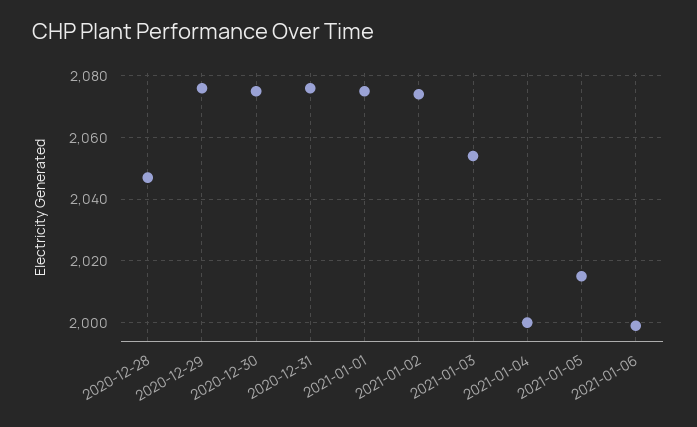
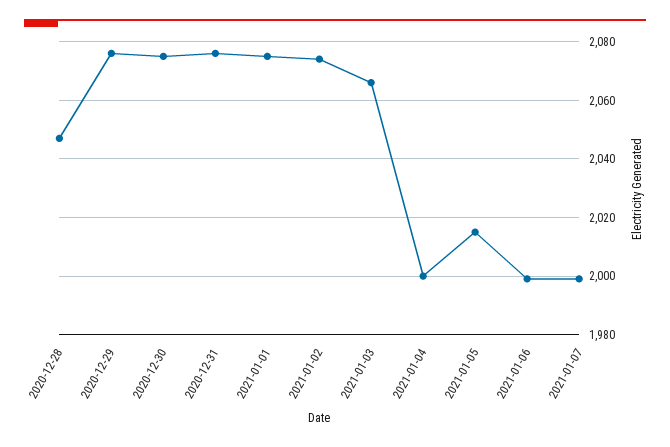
2021-01-03: 2055 -> 2065
2021-01-07: none -> 2000

